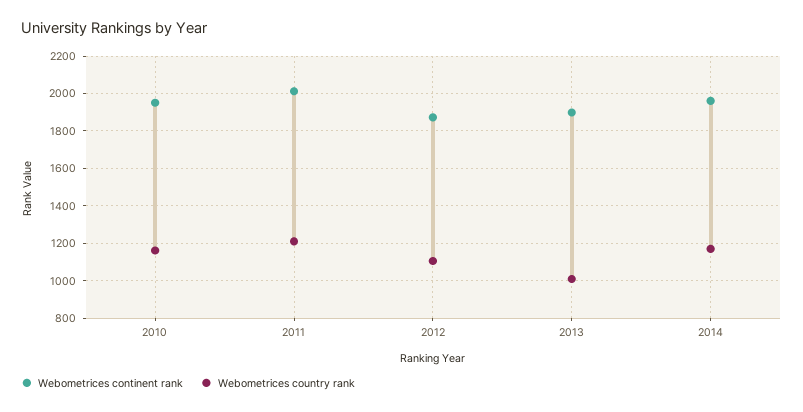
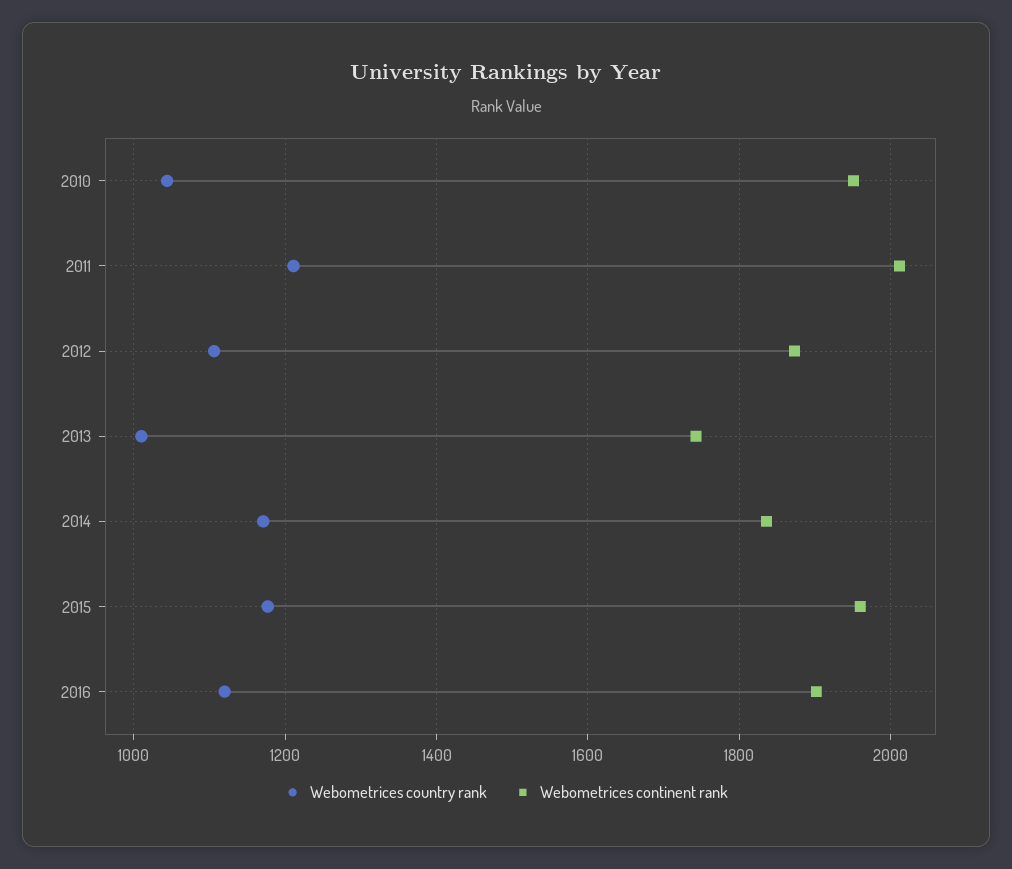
Webometrices country rank, 2010: 1150 -> 1040
Webometrices continent rank, 2013: 1900 -> 1740
Webometrices continent rank, 2014: 1950 -> 1840
Webometrices country rank, 2015: none -> 1180
Webometrices continent rank, 2015: none -> 1960
Webometrices country rank, 2016: none -> 1120
Webometrices continent rank, 2016: none -> 1900

